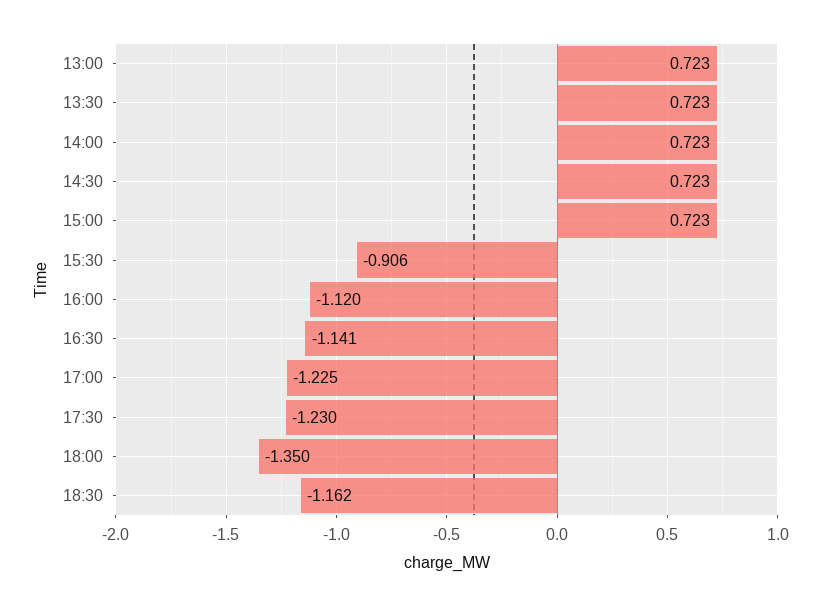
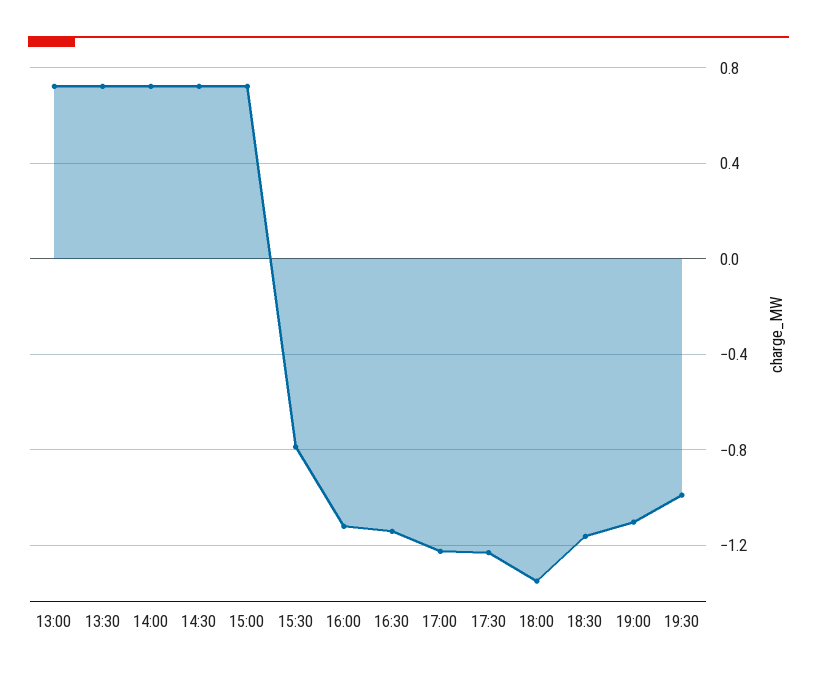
15:30: -0.906 -> -0.8
19:00: none -> -1.1
19:30: none -> -1

